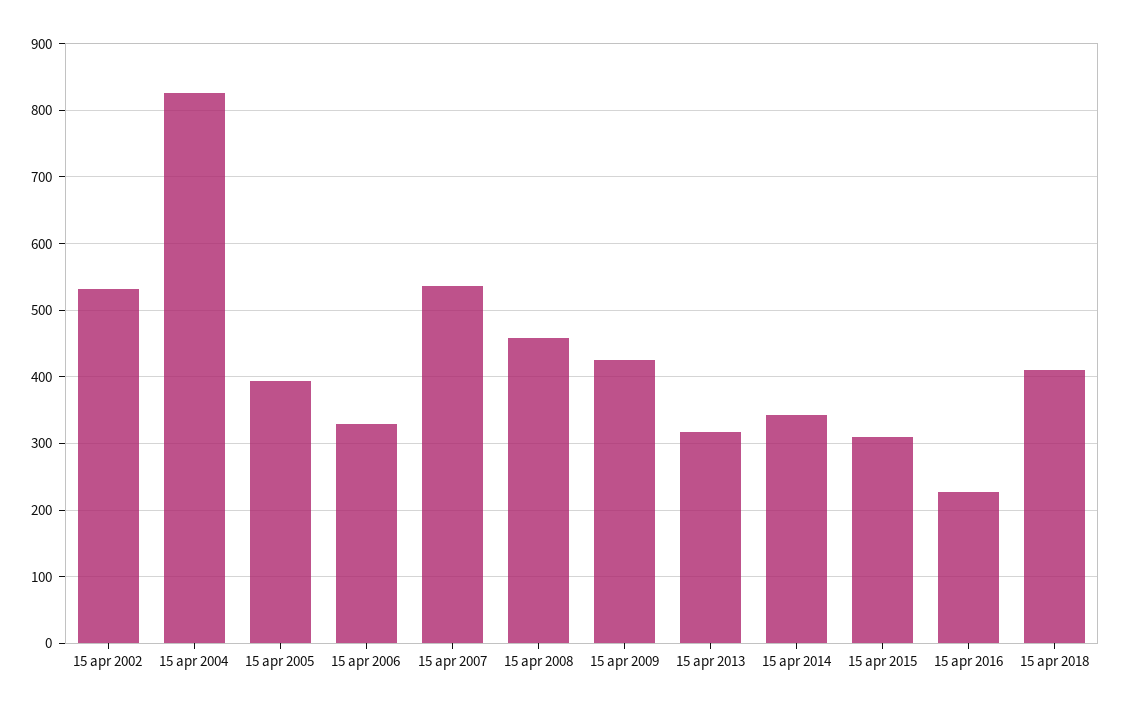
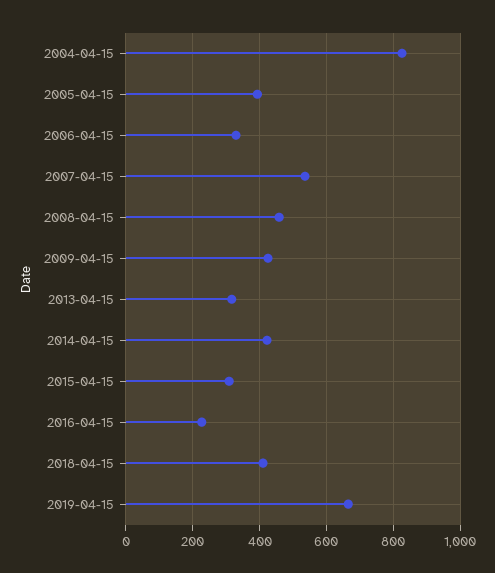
15 apr 2002: 530 -> none
15 apr 2014: 340 -> 420
2019-04-15: none -> 660

